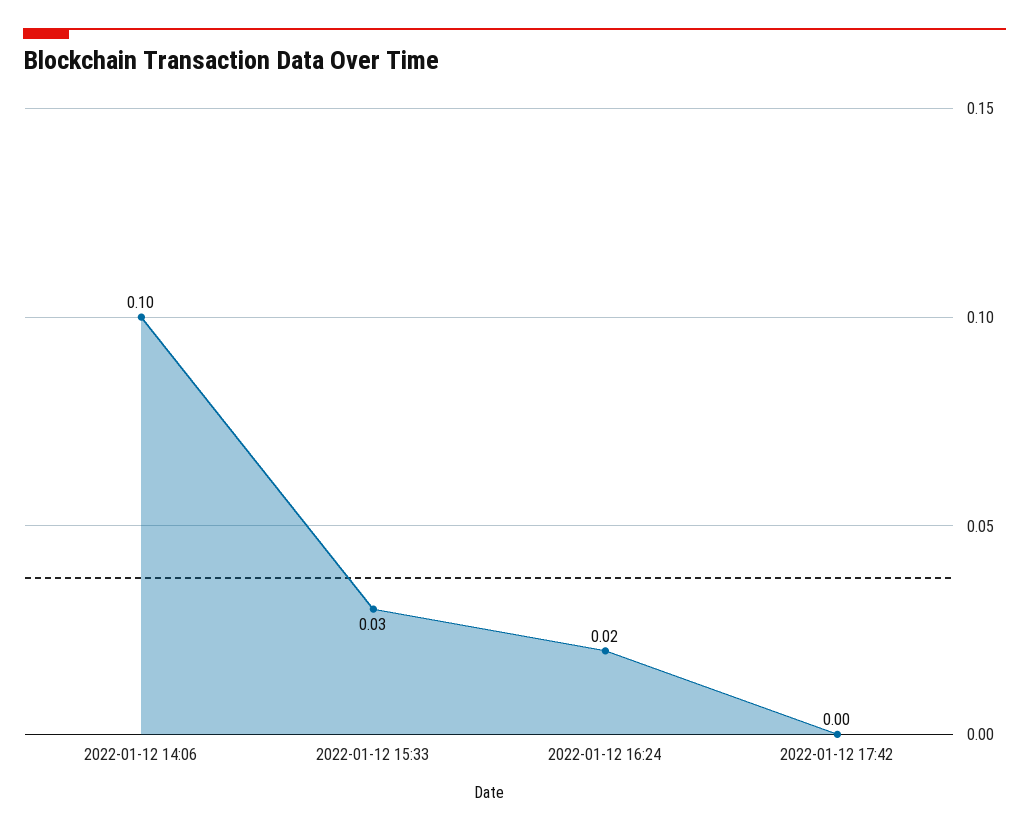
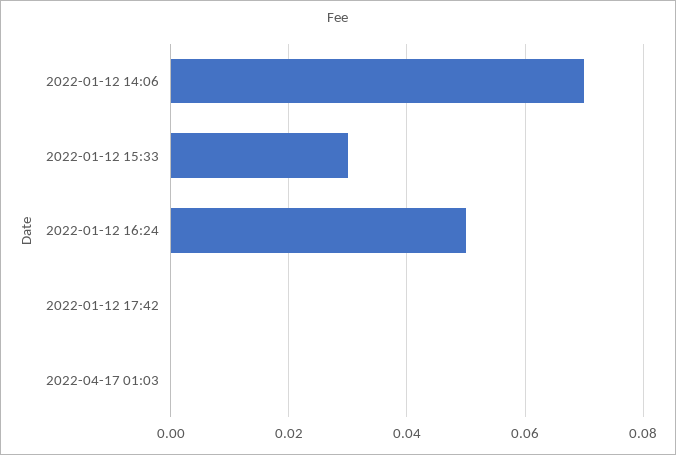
2022-01-12 14:06: 0.1 -> 0.07
2022-01-12 16:24: 0.02 -> 0.05
2022-04-17 01:03: none -> 0

